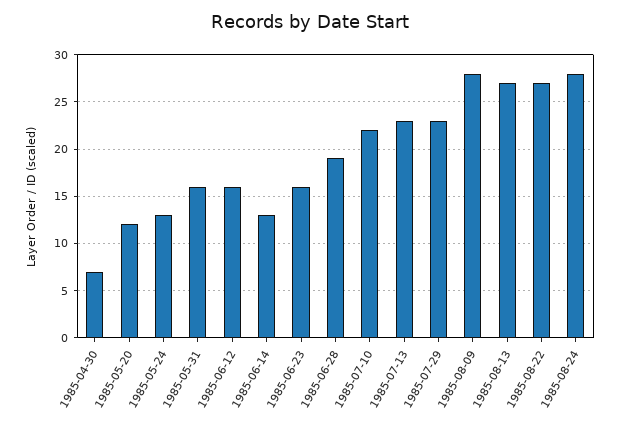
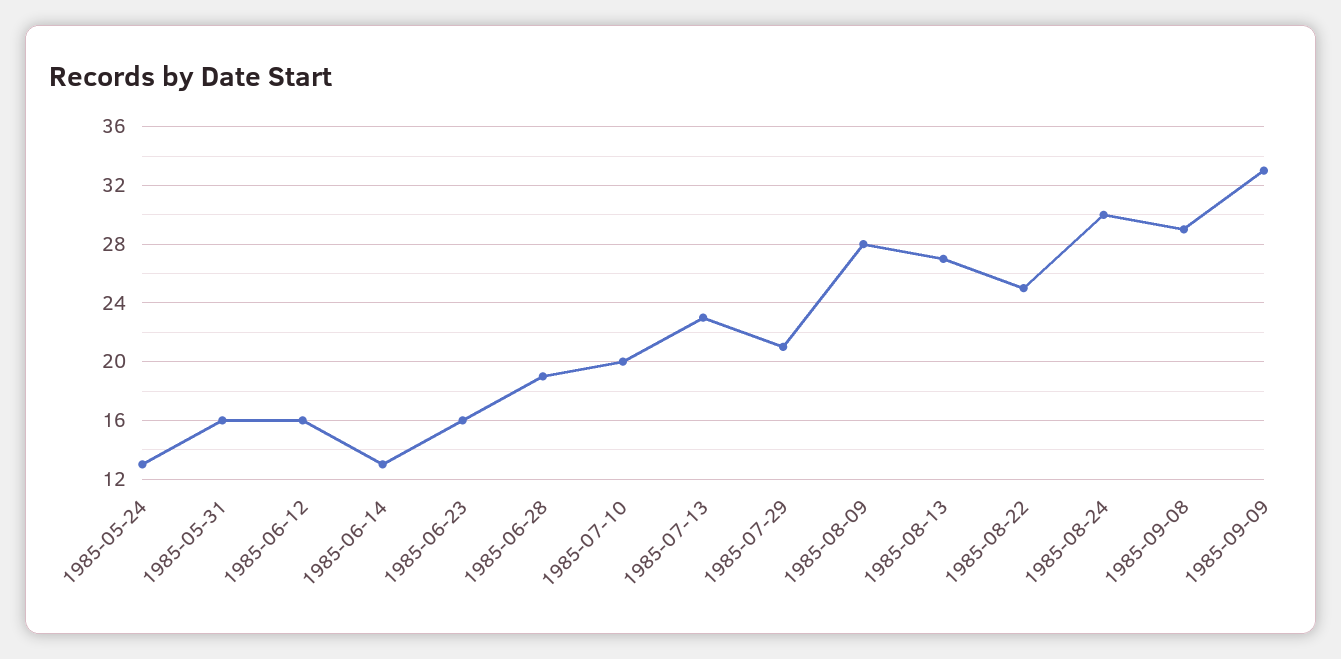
1985-04-30: 7 -> none
1985-05-20: 12 -> none
1985-07-10: 22 -> 20
1985-07-29: 23 -> 21
1985-08-22: 27 -> 25
1985-08-24: 28 -> 30
1985-09-08: none -> 29
1985-09-09: none -> 33

